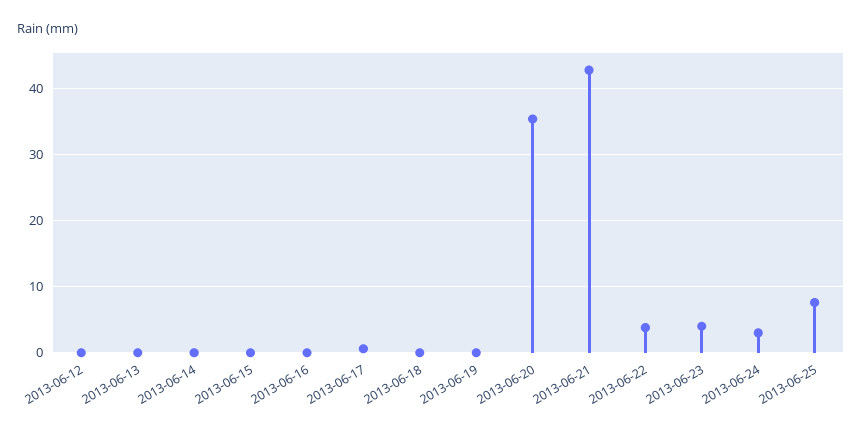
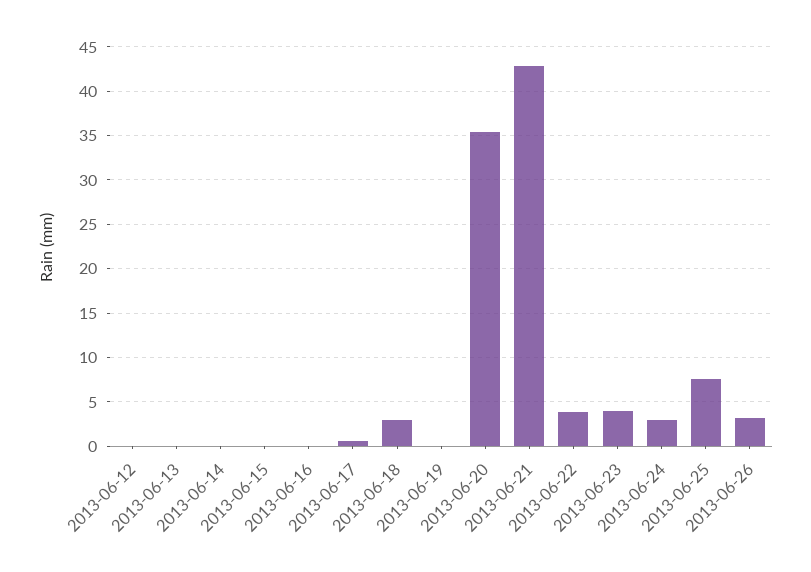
2013-06-18: 0 -> 3
2013-06-26: none -> 3

